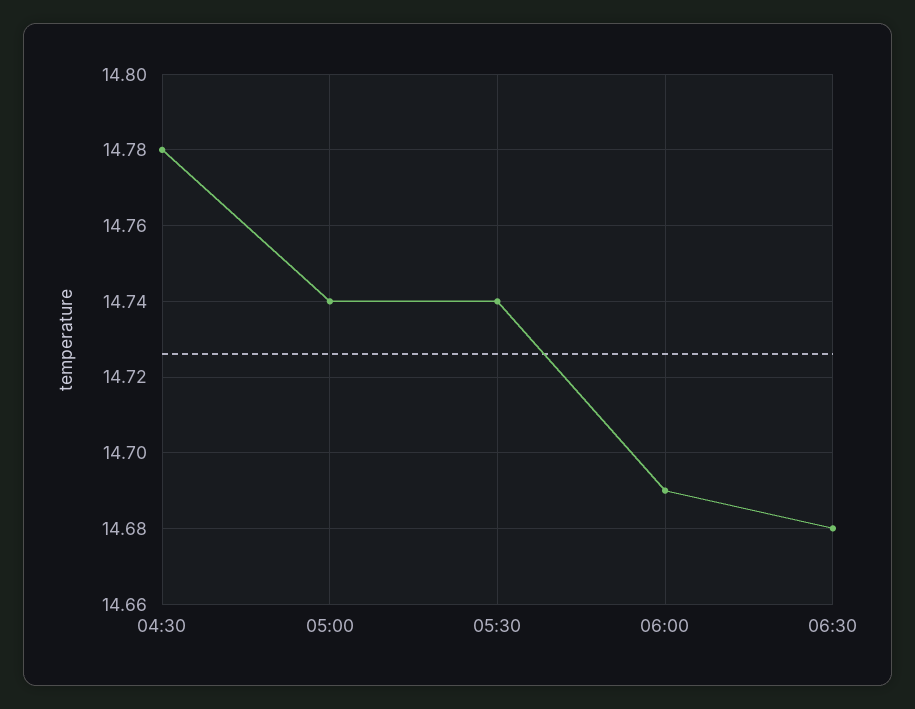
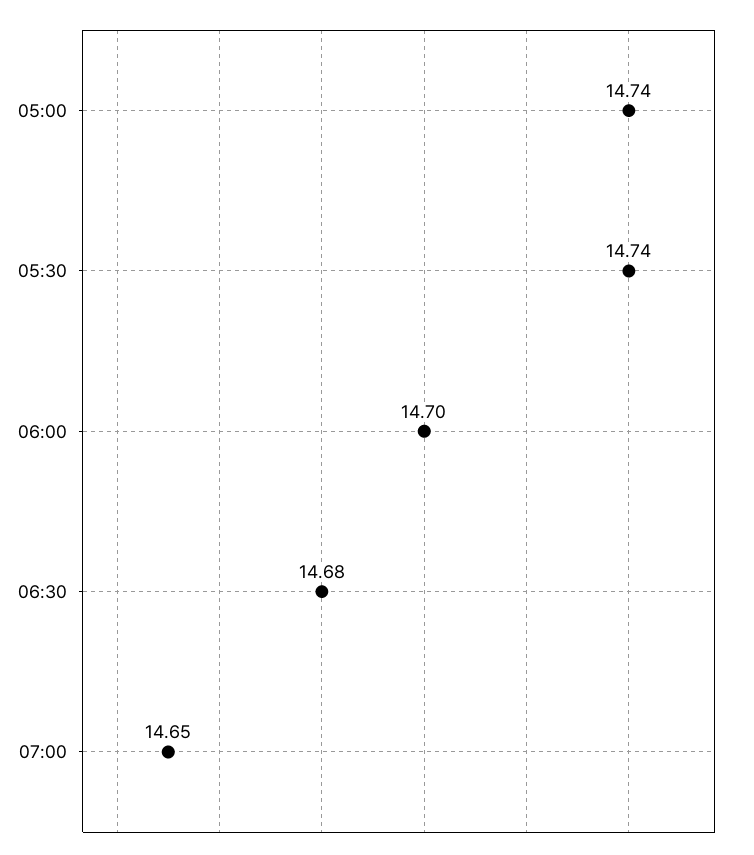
04:30: 14.78 -> none
06:00: 14.69 -> 14.7
07:00: none -> 14.65

